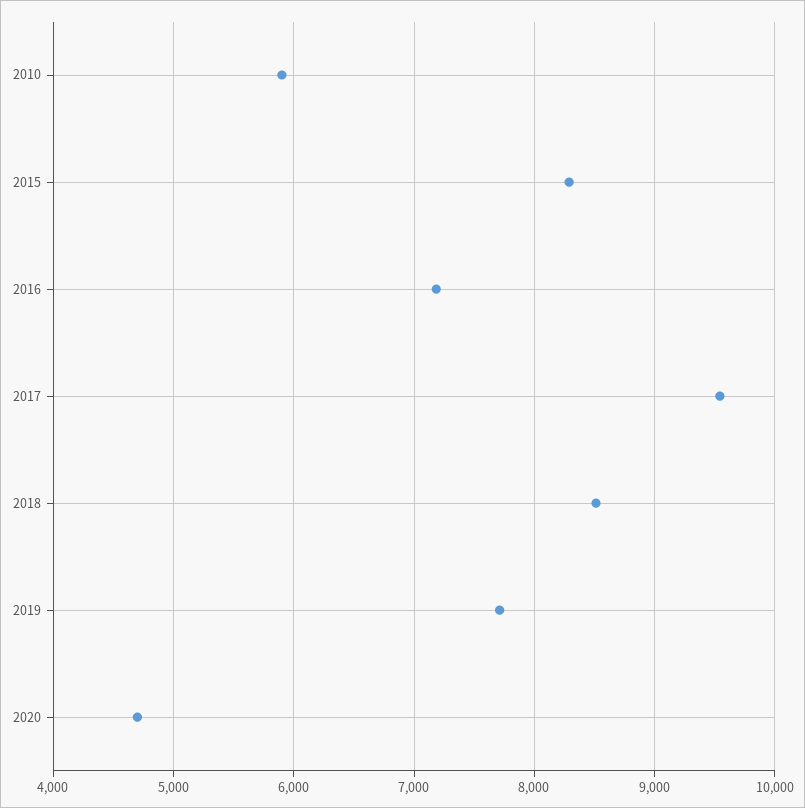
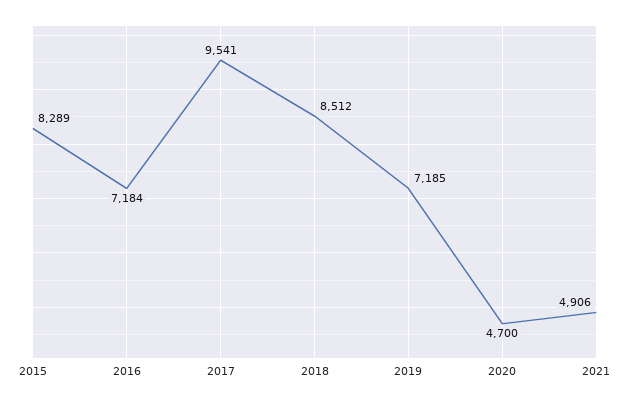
2010: 5900 -> none
2019: 7700 -> 7185
2021: none -> 4906

